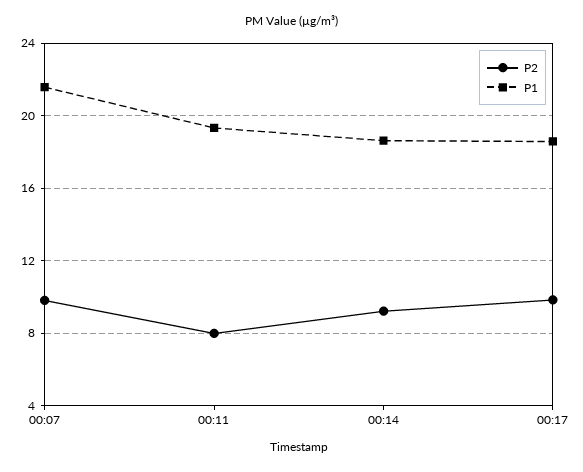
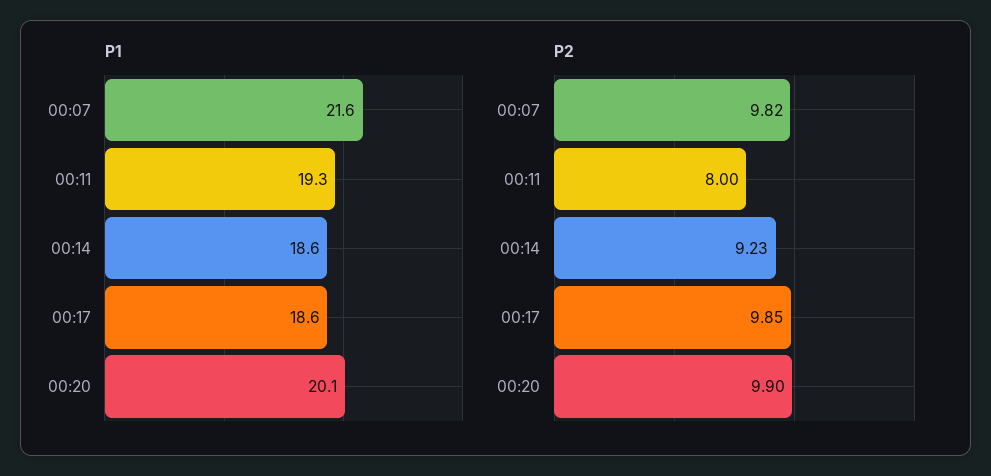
P1, 00:20: none -> 20.1
P2, 00:20: none -> 9.9

